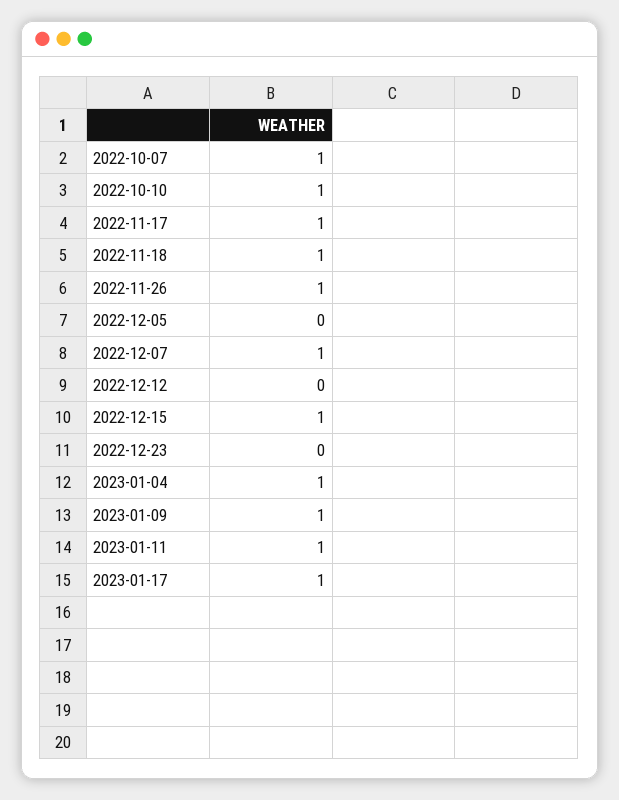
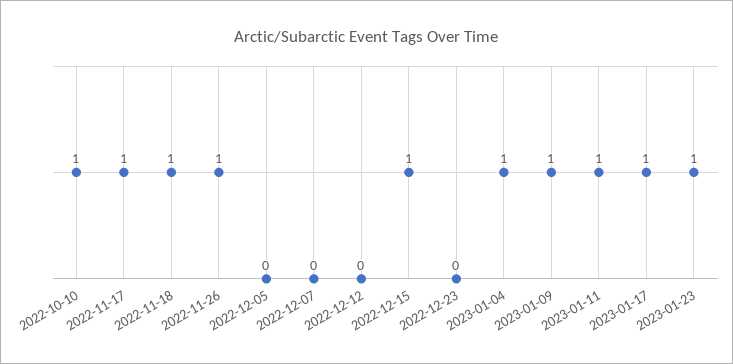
2022-10-07: 1 -> none
2022-12-07: 1 -> 0
2023-01-23: none -> 1

